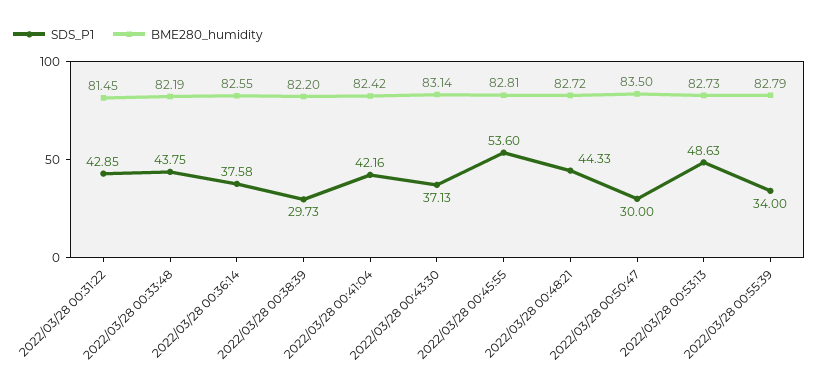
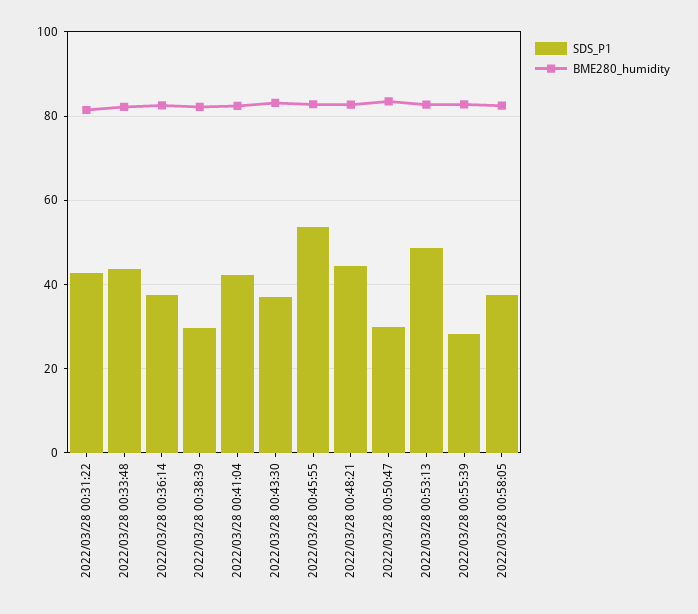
SDS_P1, 2022/03/28 00:55:39: 34 -> 28
SDS_P1, 2022/03/28 00:58:05: none -> 38
BME280_humidity, 2022/03/28 00:58:05: none -> 82

